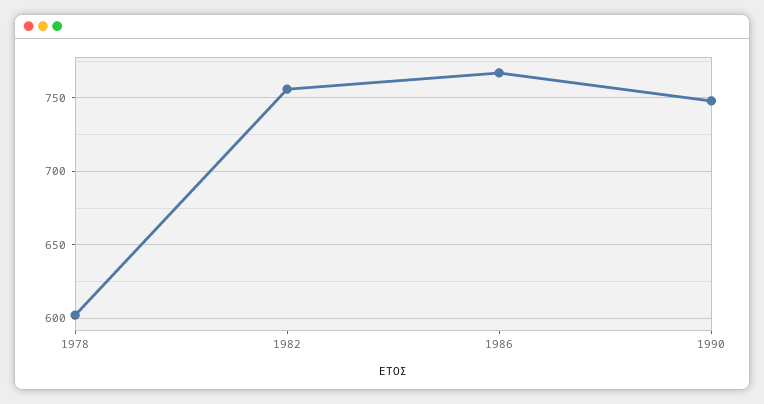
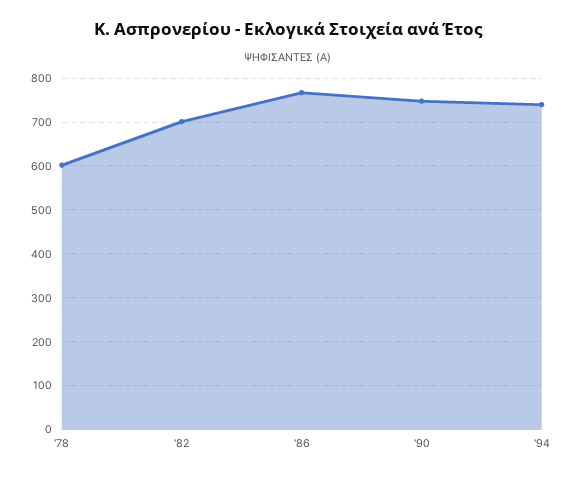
1982: 755 -> 700
'94: none -> 740

